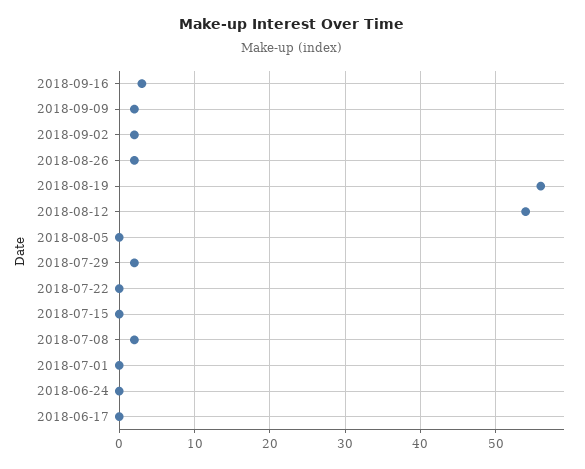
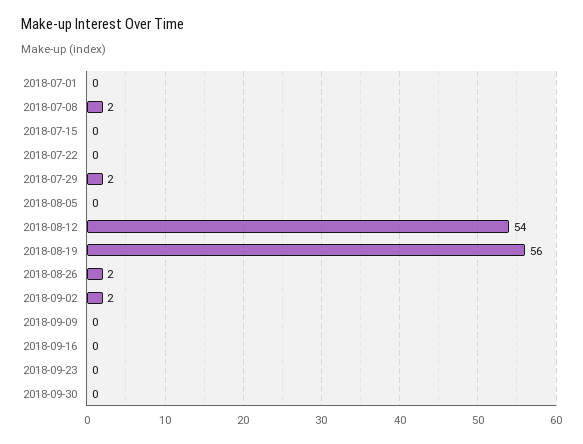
2018-09-16: 3 -> 0
2018-09-09: 2 -> 0
2018-06-24: 0 -> none
2018-06-17: 0 -> none
2018-09-23: none -> 0
2018-09-30: none -> 0

